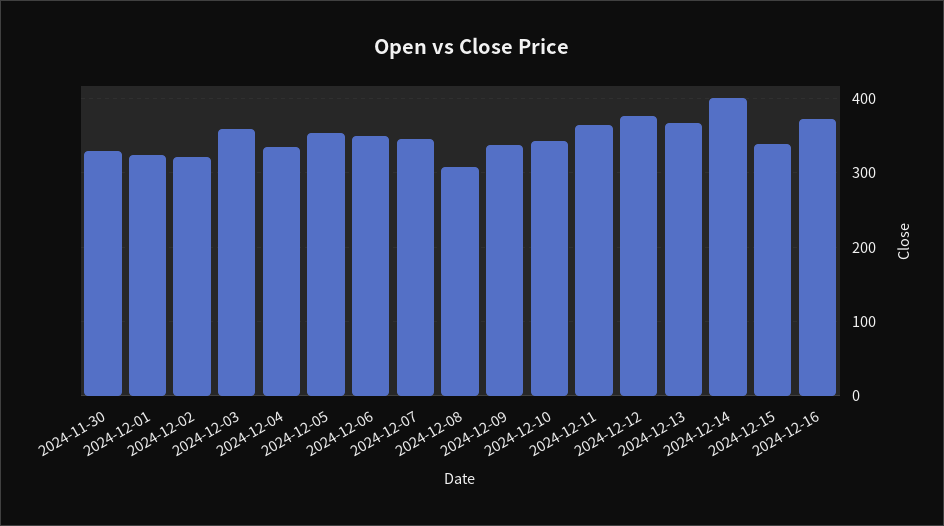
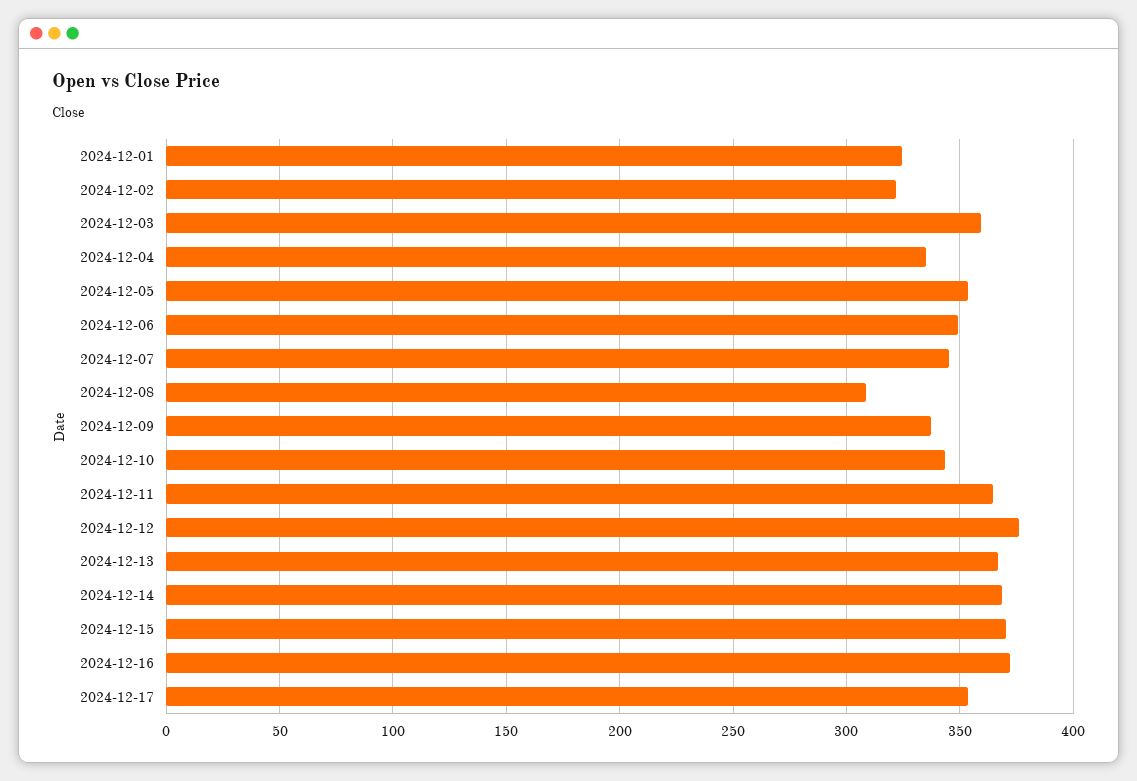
2024-11-30: 330 -> none
2024-12-14: 400 -> 370
2024-12-15: 340 -> 370
2024-12-17: none -> 355

